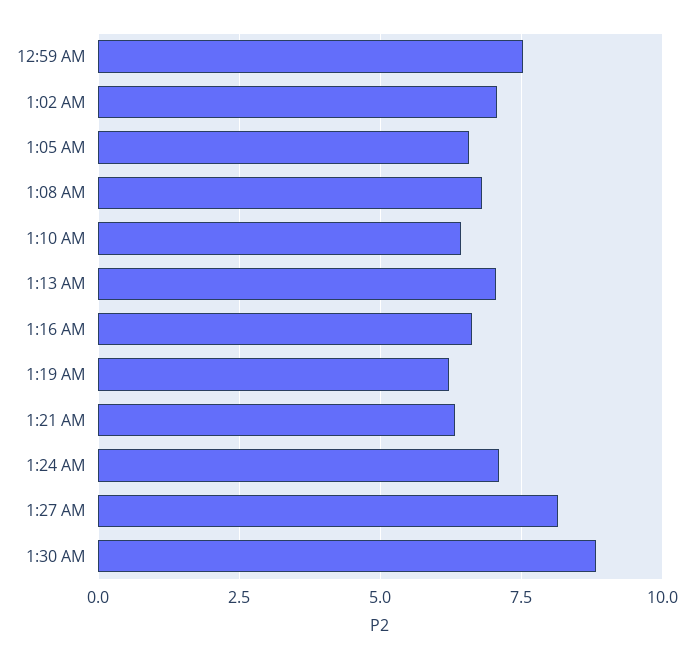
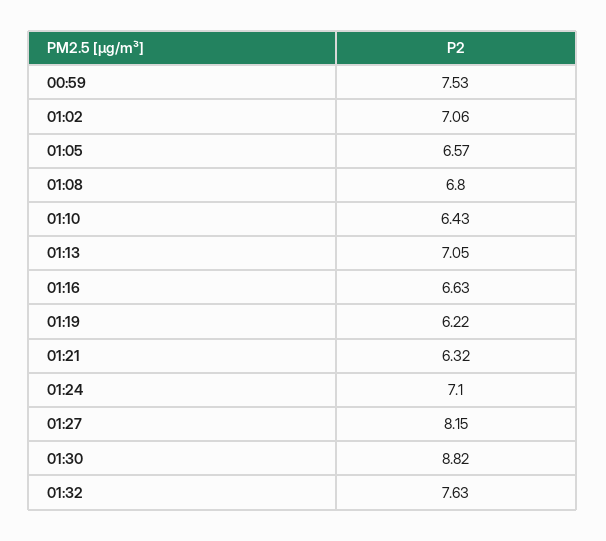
01:32: none -> 7.63

